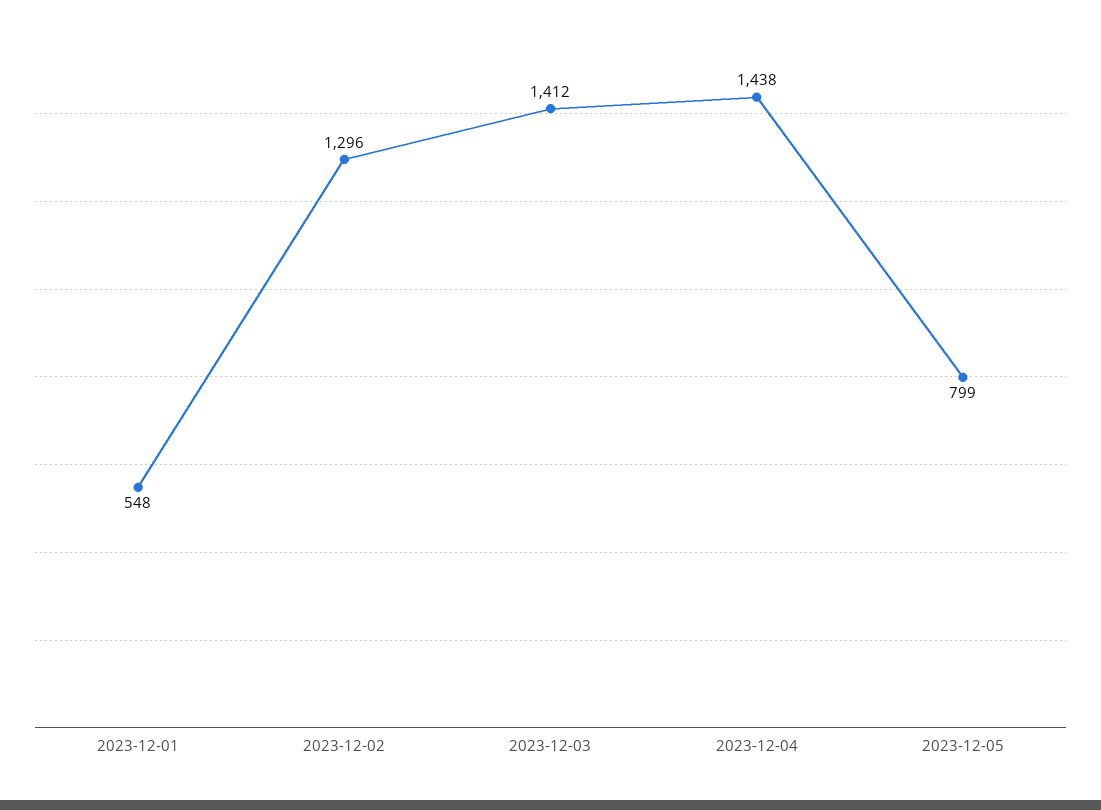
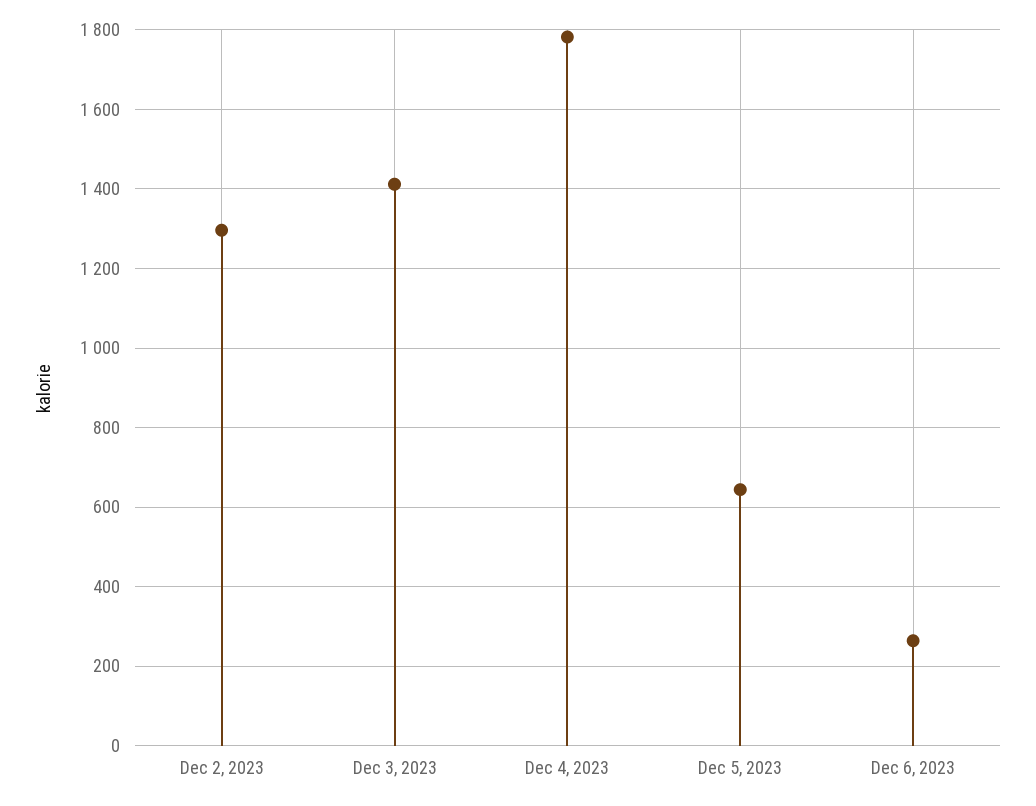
2023-12-01: 548 -> none
2023-12-04: 1438 -> 1780
2023-12-05: 799 -> 640
Dec 6, 2023: none -> 260

